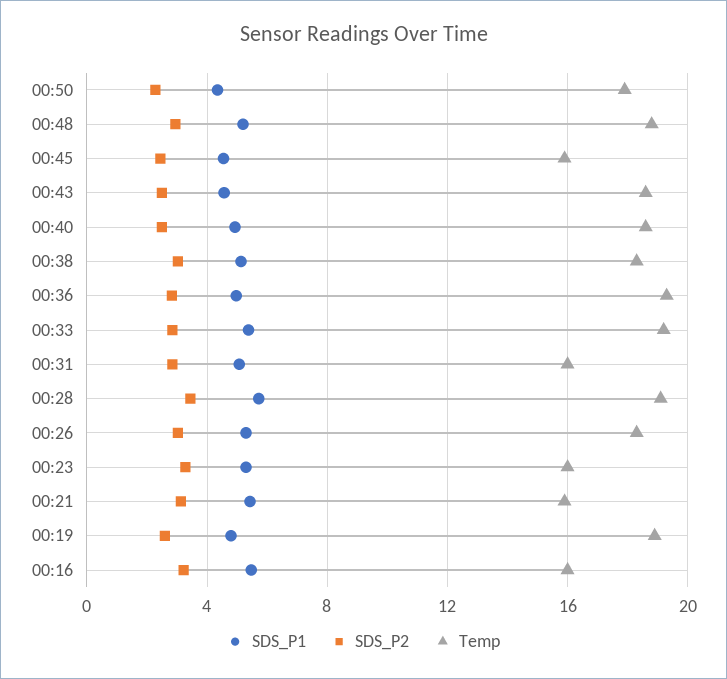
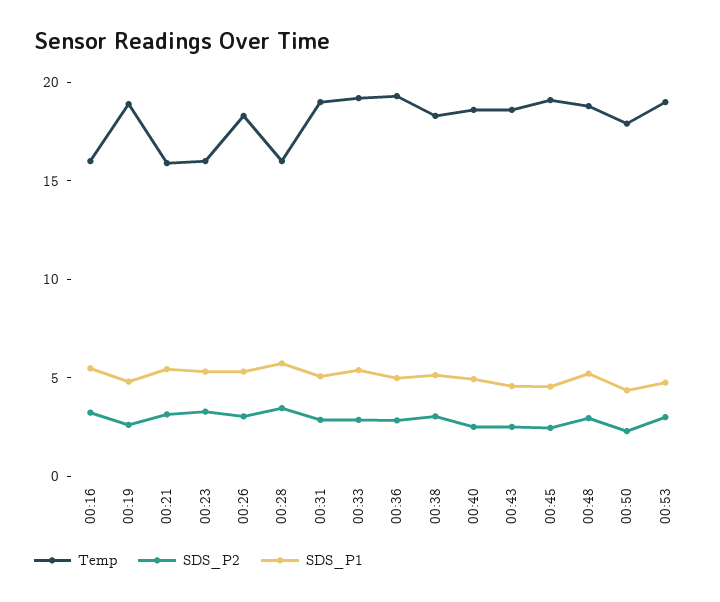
Temp, 00:45: 16 -> 19
Temp, 00:31: 16 -> 19
Temp, 00:28: 19 -> 16
Temp, 00:53: none -> 19
SDS_P2, 00:53: none -> 3
SDS_P1, 00:53: none -> 5

